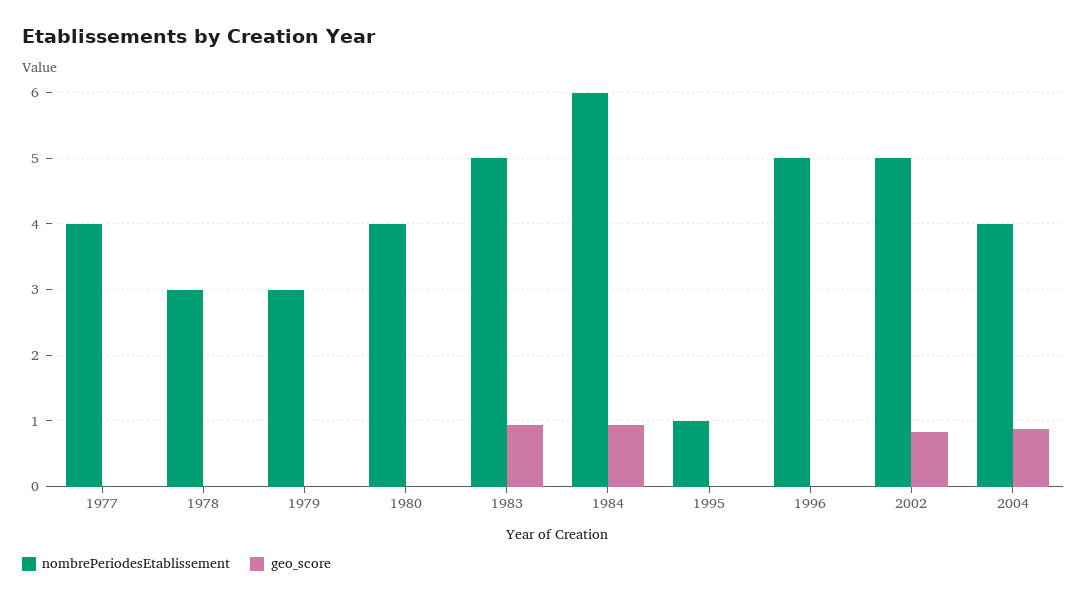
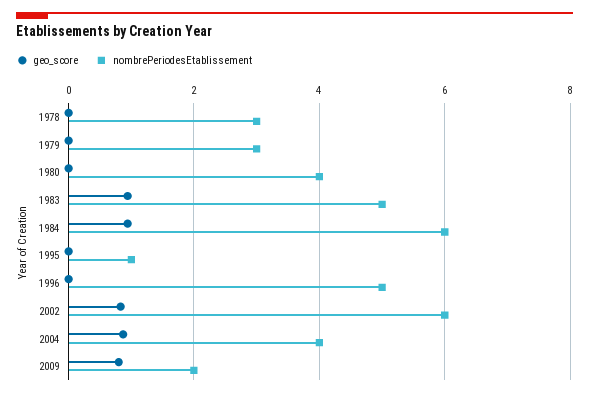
nombrePeriodesEtablissement, 1977: 4 -> none
geo_score, 1977: 0 -> none
nombrePeriodesEtablissement, 2002: 5 -> 6
geo_score, 2009: none -> 0.8
nombrePeriodesEtablissement, 2009: none -> 2

